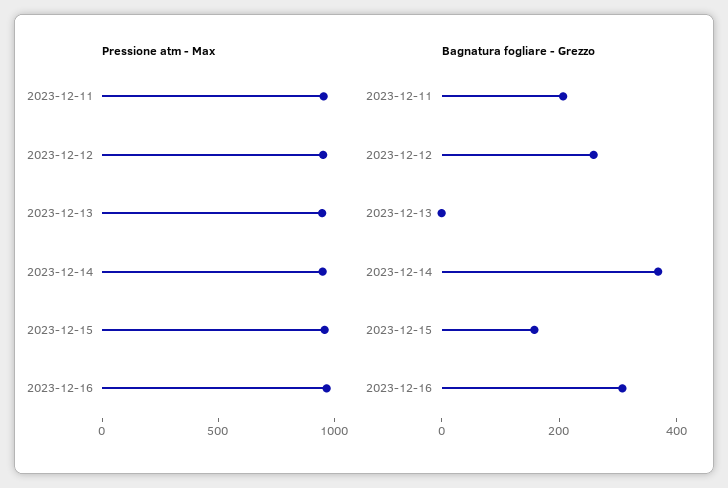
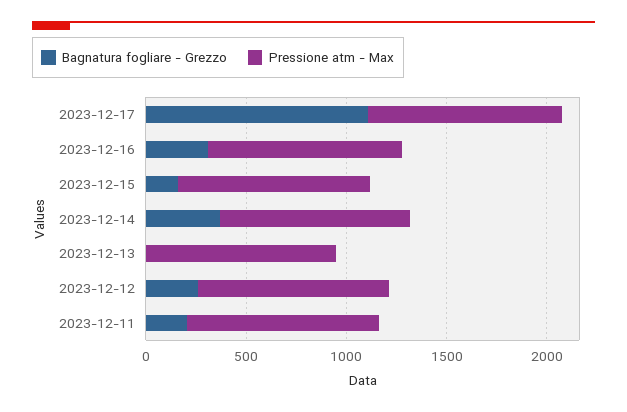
Bagnatura fogliare - Grezzo, 2023-12-17: none -> 1100
Pressione atm - Max, 2023-12-17: none -> 1000

